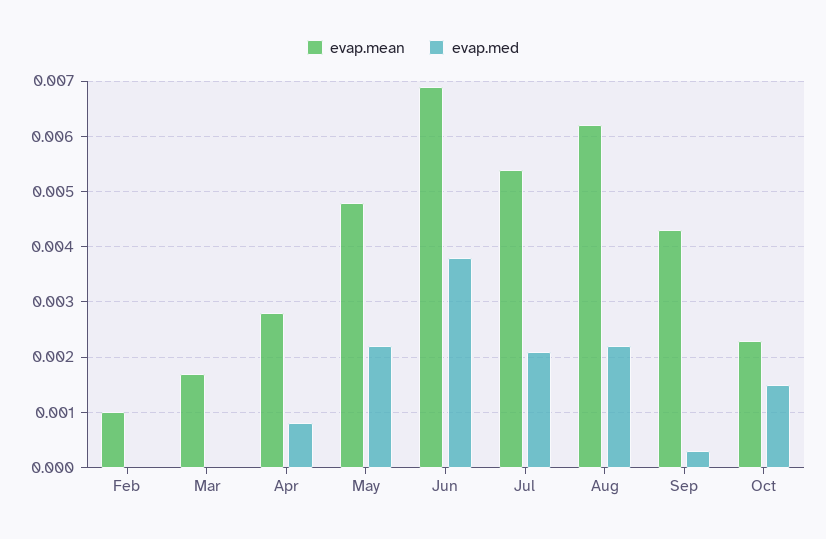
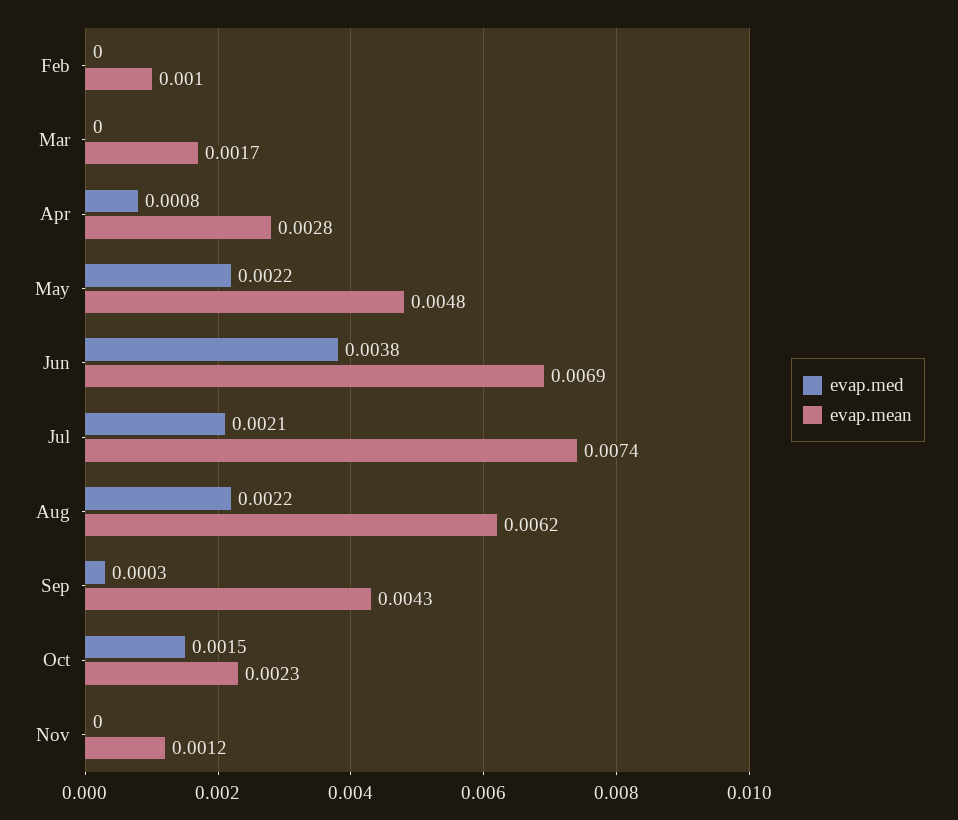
evap.mean, Jul: 0.0055 -> 0.0074
evap.med, Nov: none -> 0
evap.mean, Nov: none -> 0.0012

